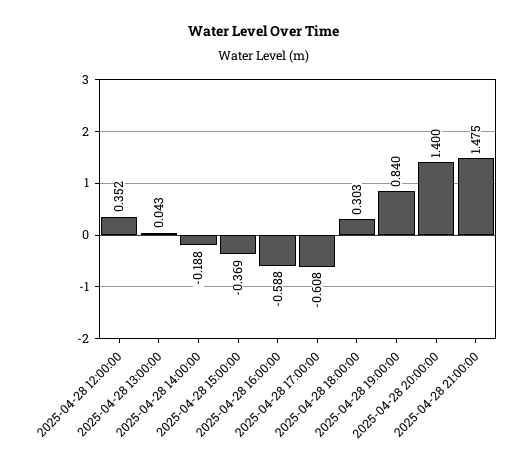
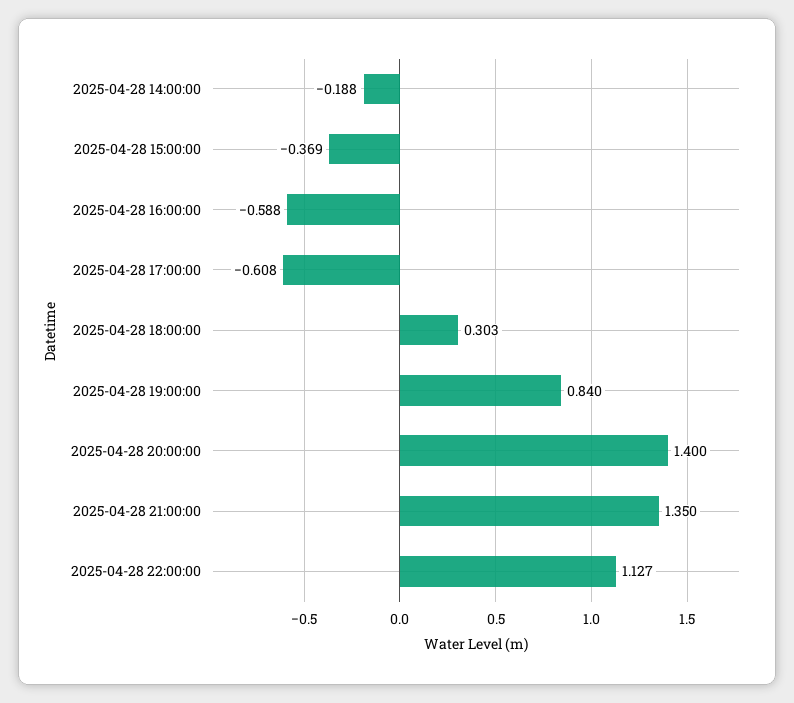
2025-04-28 12:00:00: 0.352 -> none
2025-04-28 13:00:00: 0.043 -> none
2025-04-28 21:00:00: 1.475 -> 1.35
2025-04-28 22:00:00: none -> 1.127

